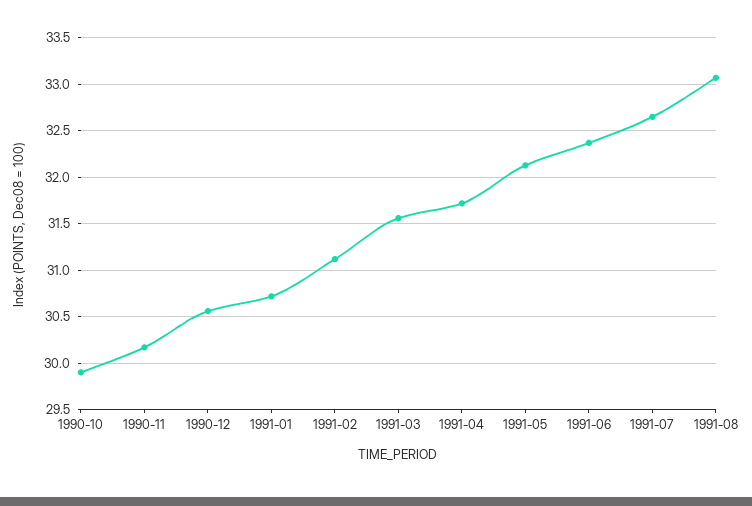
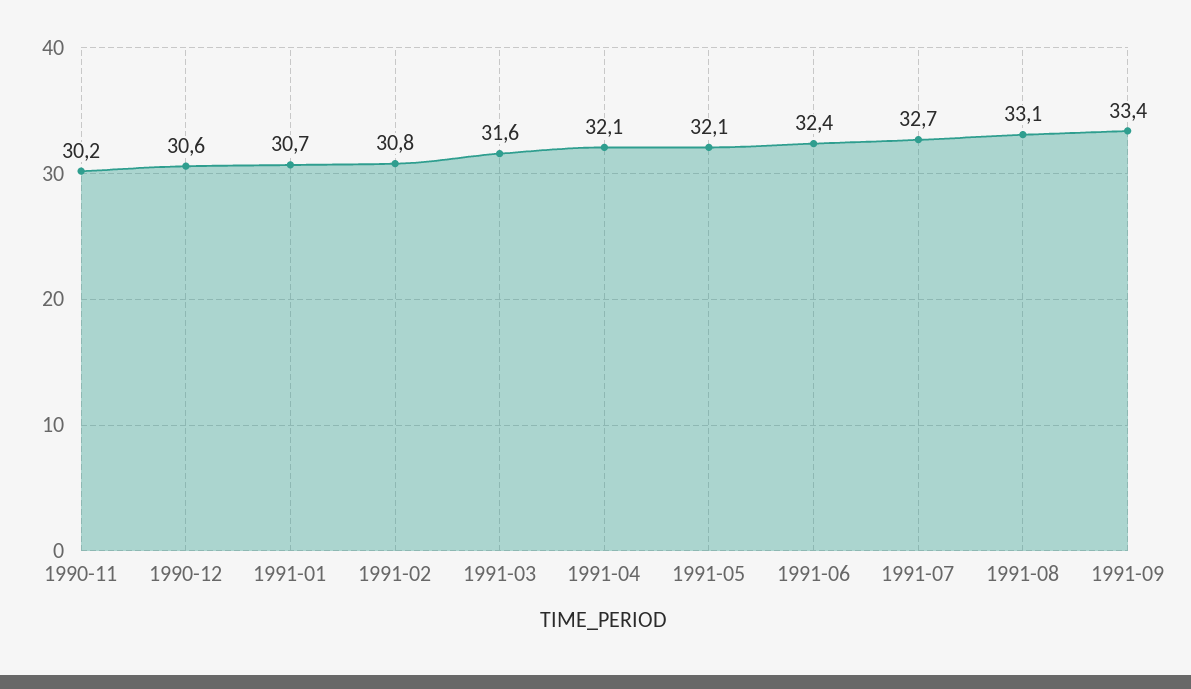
1990-10: 29.9 -> none
1991-02: 31.1 -> 30.8
1991-04: 31.7 -> 32.1
1991-09: none -> 33.4

